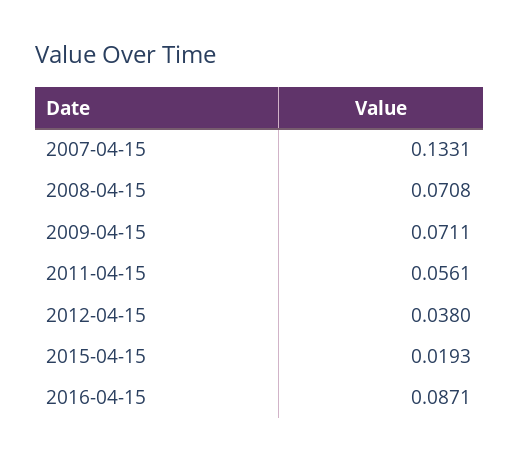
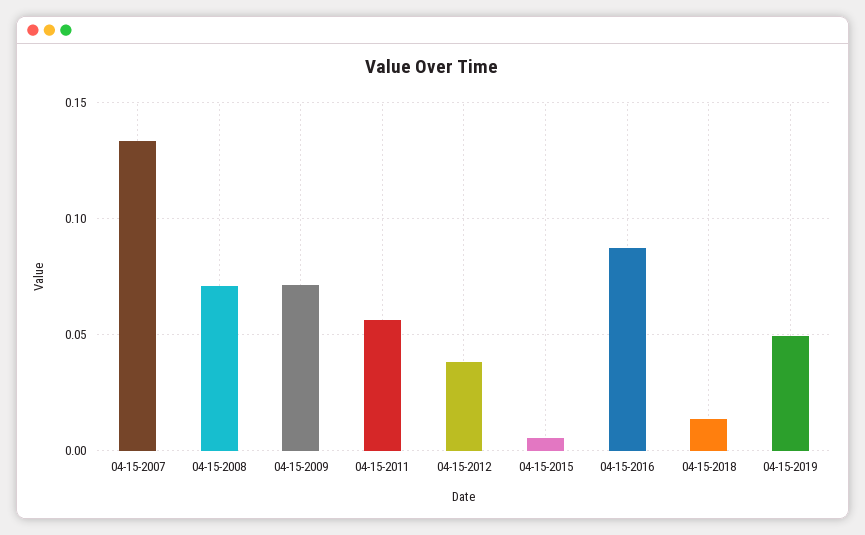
2015-04-15: 0.0193 -> 0.005
04-15-2018: none -> 0.015
04-15-2019: none -> 0.05

